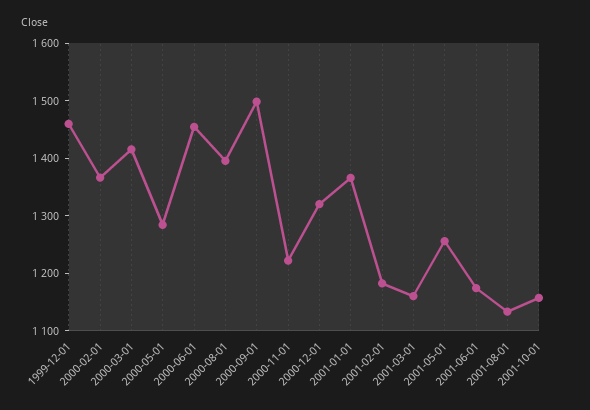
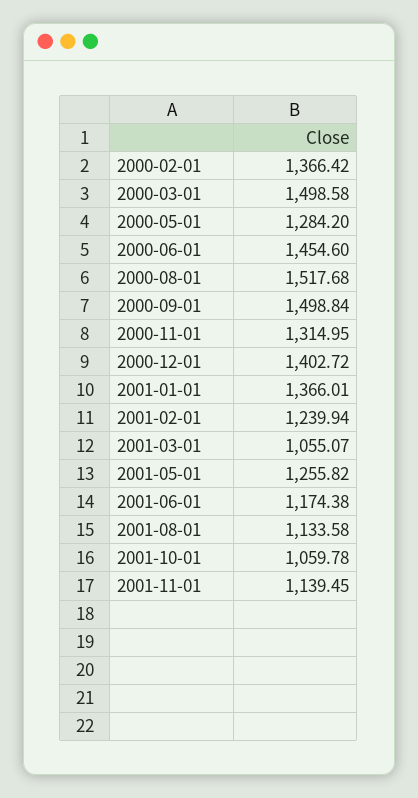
1999-12-01: 1460 -> none
2000-03-01: 1420 -> 1498.58
2000-08-01: 1400 -> 1517.68
2000-11-01: 1220 -> 1314.95
2000-12-01: 1320 -> 1402.72
2001-02-01: 1180 -> 1239.94
2001-03-01: 1160 -> 1055.07
2001-10-01: 1160 -> 1059.78
2001-11-01: none -> 1139.45

